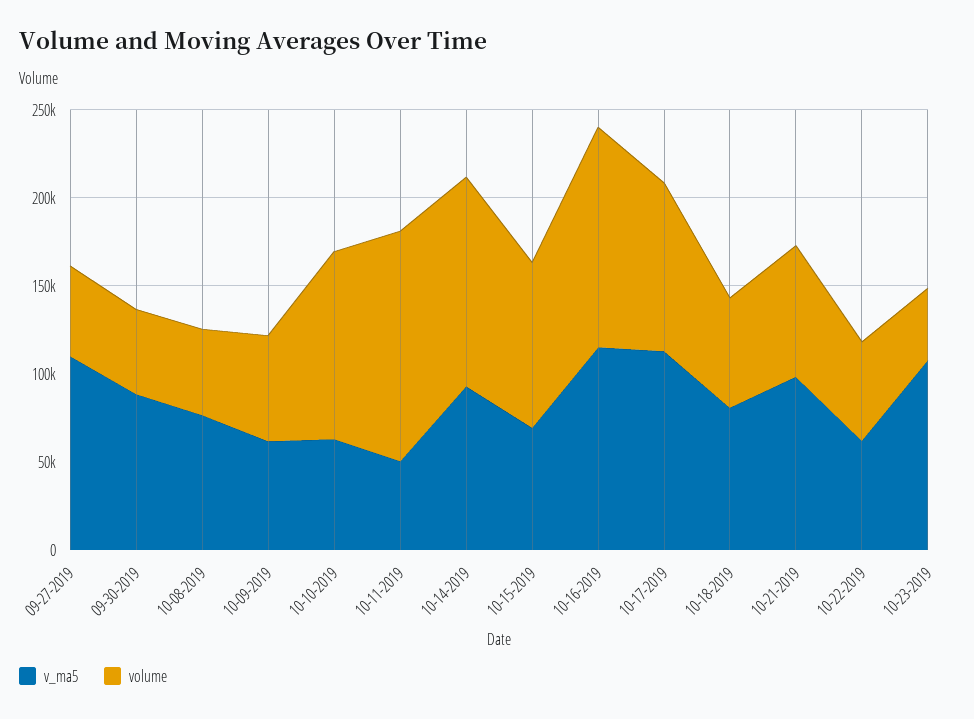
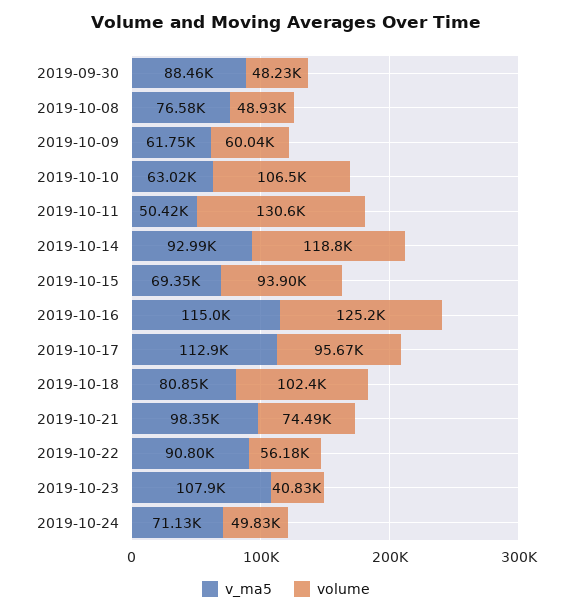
v_ma5, 09-27-2019: 110000 -> none
volume, 09-27-2019: 50000 -> none
volume, 10-18-2019: 60000 -> 102400
v_ma5, 10-22-2019: 60000 -> 90800
v_ma5, 2019-10-24: none -> 71130
volume, 2019-10-24: none -> 49830

